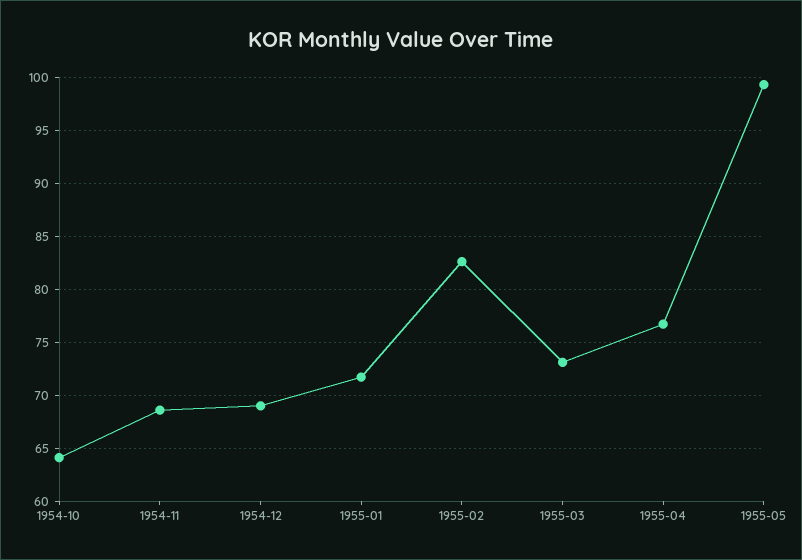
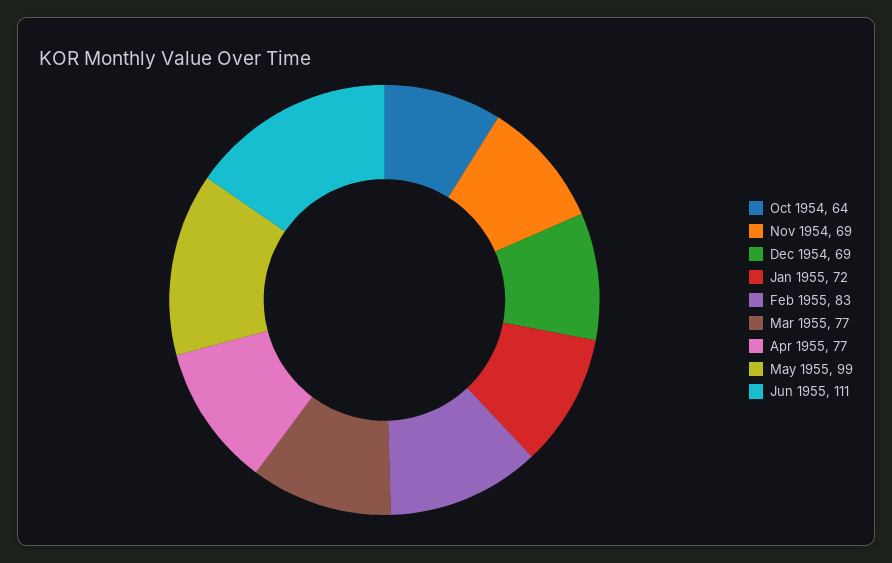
1955-03: 73 -> 77
Jun 1955: none -> 111

